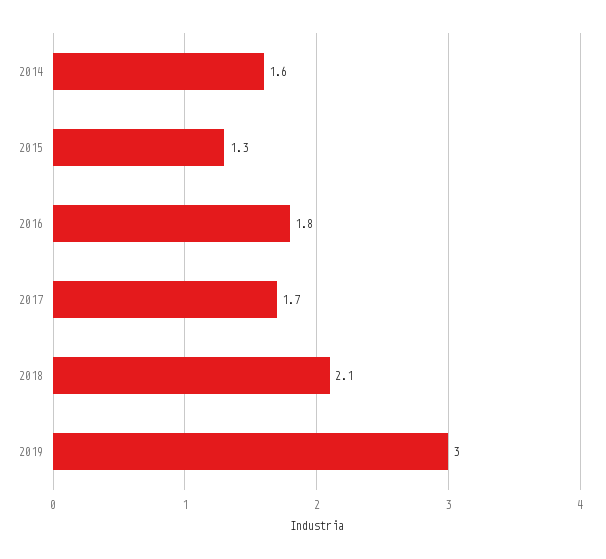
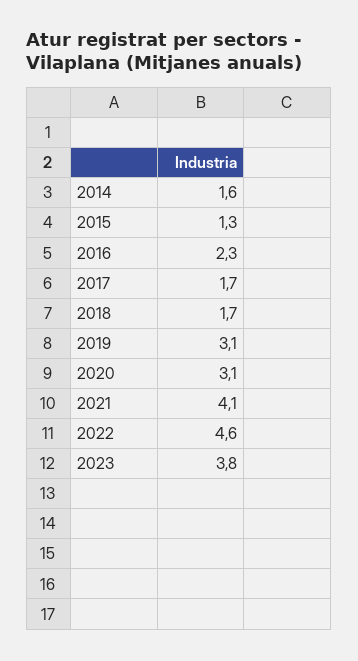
2016: 1.8 -> 2.3
2018: 2.1 -> 1.7
2019: 3 -> 3.1
2020: none -> 3.1
2021: none -> 4.1
2022: none -> 4.6
2023: none -> 3.8

